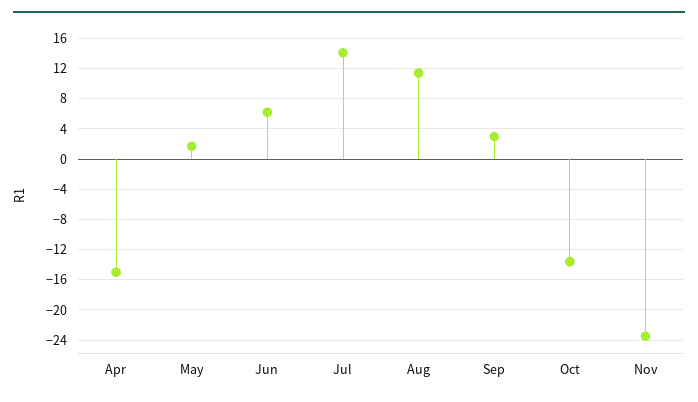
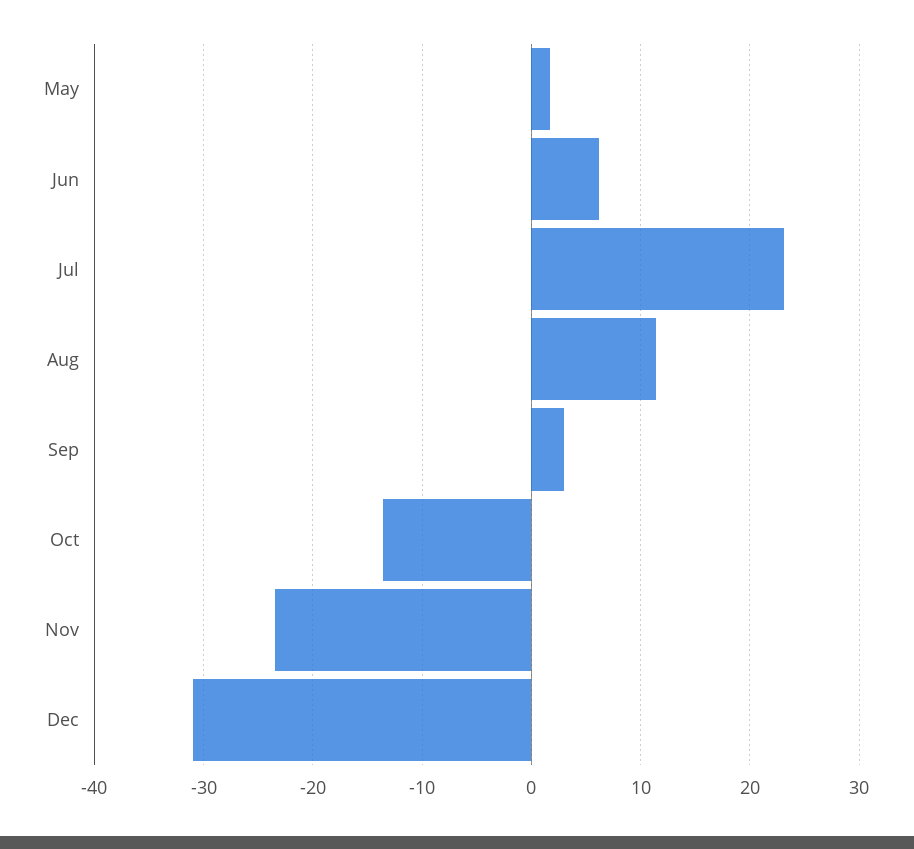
Apr: -15 -> none
Jul: 14 -> 23
Dec: none -> -31

